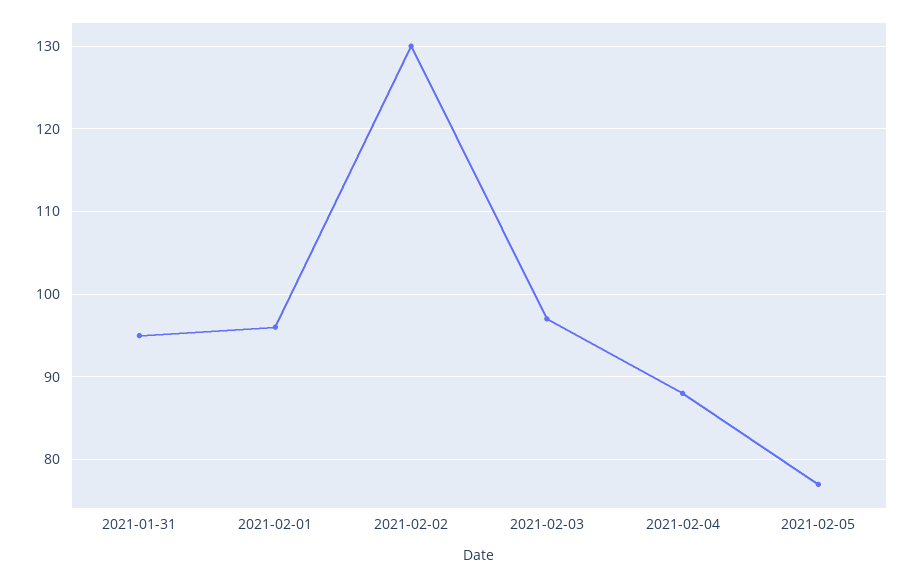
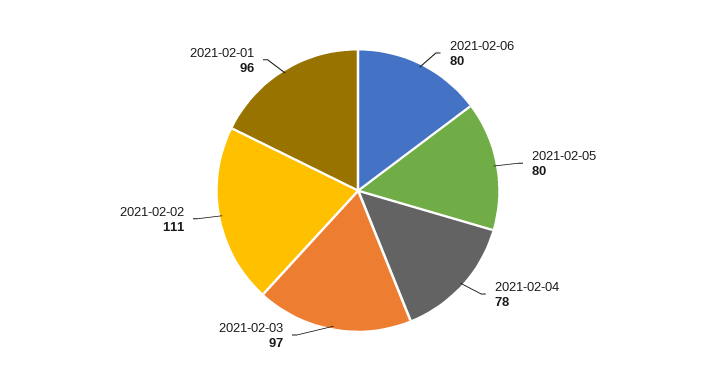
2021-01-31: 95 -> none
2021-02-02: 130 -> 111
2021-02-04: 88 -> 78
2021-02-05: 77 -> 80
2021-02-06: none -> 80

